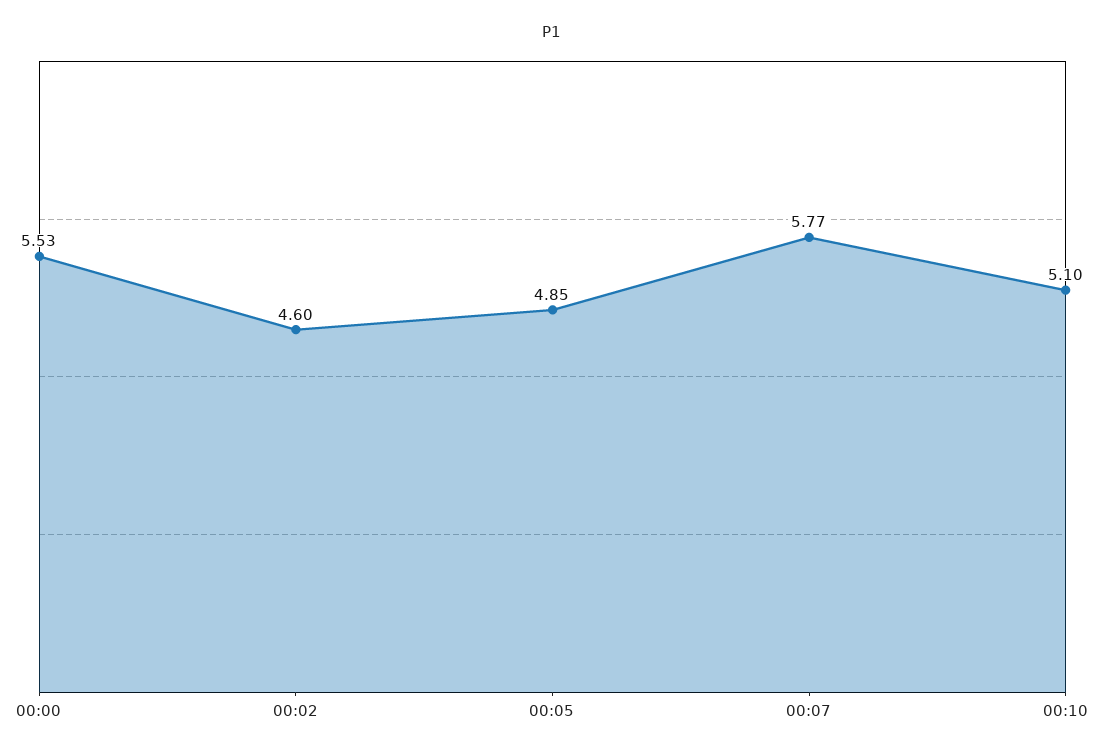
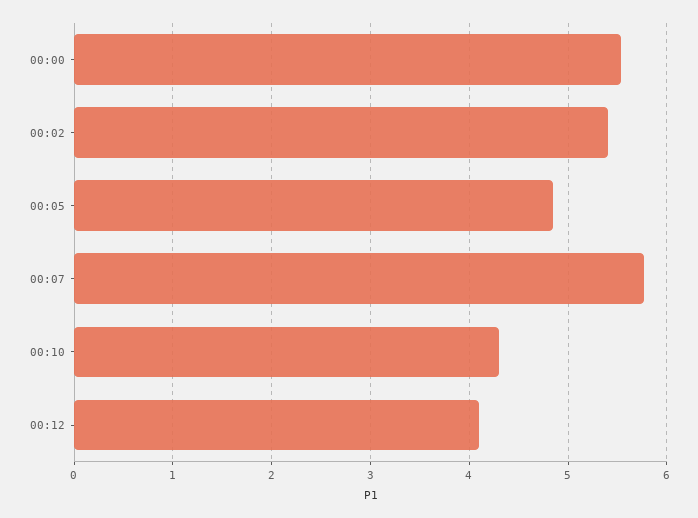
00:02: 4.6 -> 5.4
00:10: 5.1 -> 4.3
00:12: none -> 4.1

